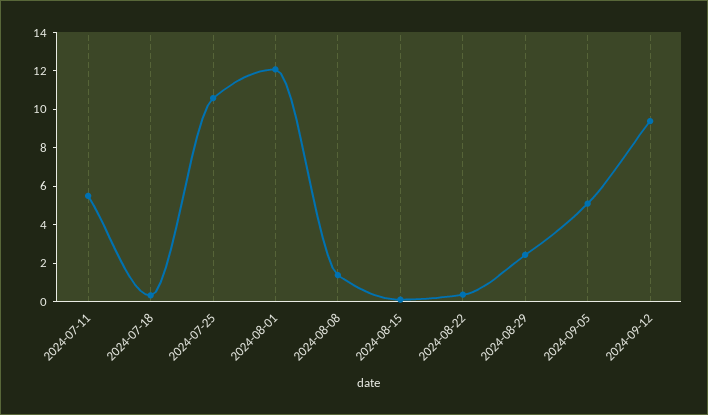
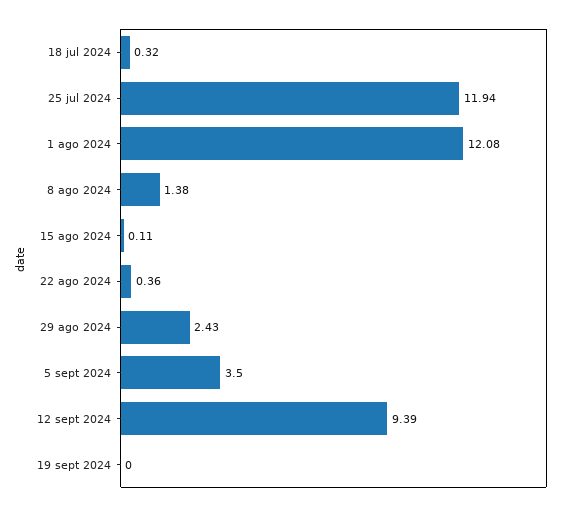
2024-07-11: 5.5 -> none
2024-07-25: 10.5 -> 11.94
2024-09-05: 5 -> 3.5
19 sept 2024: none -> 0

